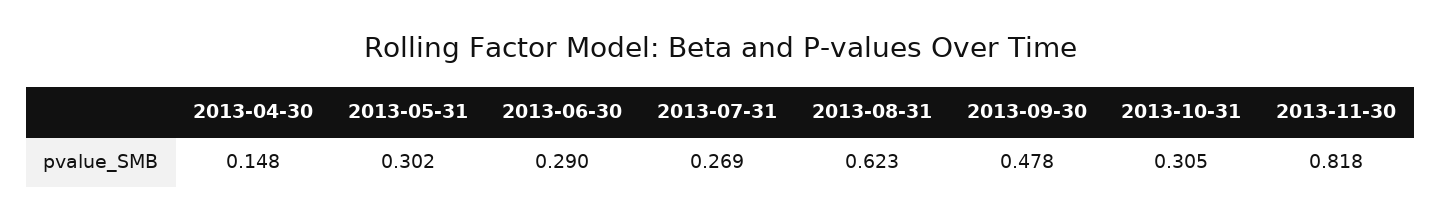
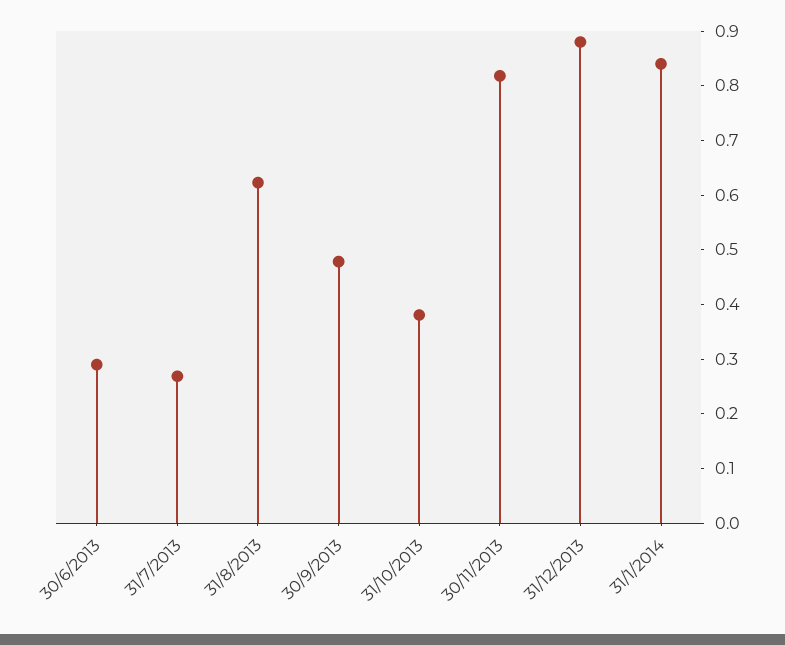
2013-04-30: 0.148 -> none
2013-05-31: 0.302 -> none
2013-10-31: 0.305 -> 0.38
31/12/2013: none -> 0.88
31/1/2014: none -> 0.84

